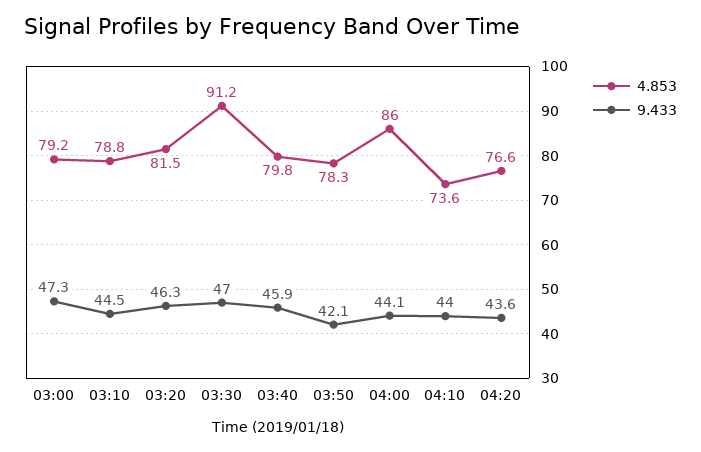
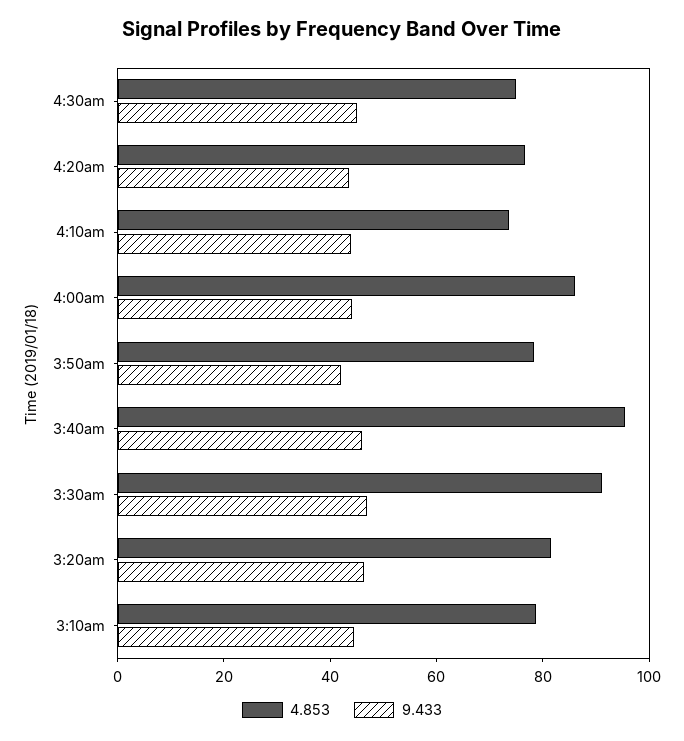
4.853, 03:00: 79.2 -> none
9.433, 03:00: 47.3 -> none
4.853, 03:40: 79.8 -> 95
4.853, 4:30am: none -> 75
9.433, 4:30am: none -> 45

